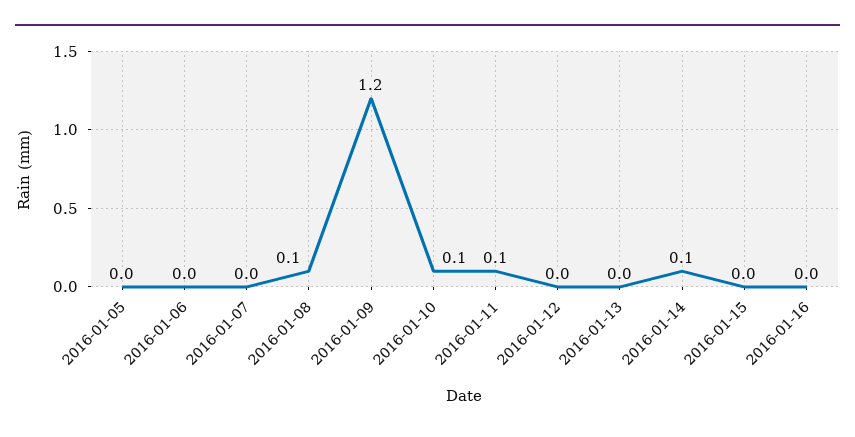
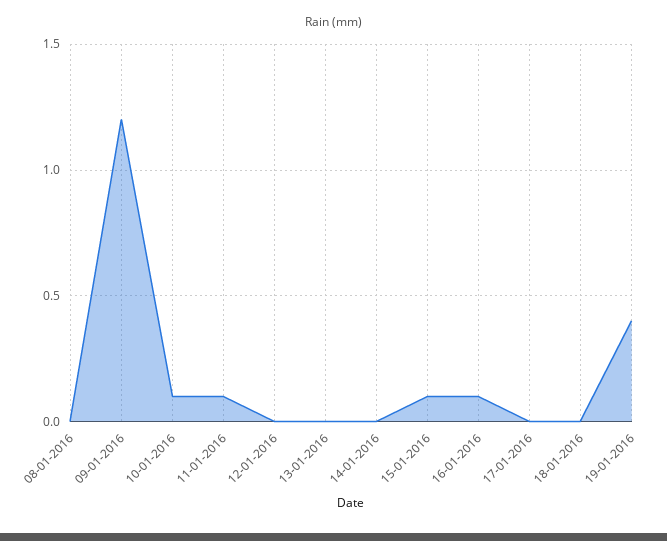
2016-01-05: 0 -> none
2016-01-06: 0 -> none
2016-01-07: 0 -> none
2016-01-08: 0.1 -> 0
2016-01-14: 0.1 -> 0
2016-01-15: 0 -> 0.1
2016-01-16: 0 -> 0.1
17-01-2016: none -> 0
18-01-2016: none -> 0
19-01-2016: none -> 0.4

